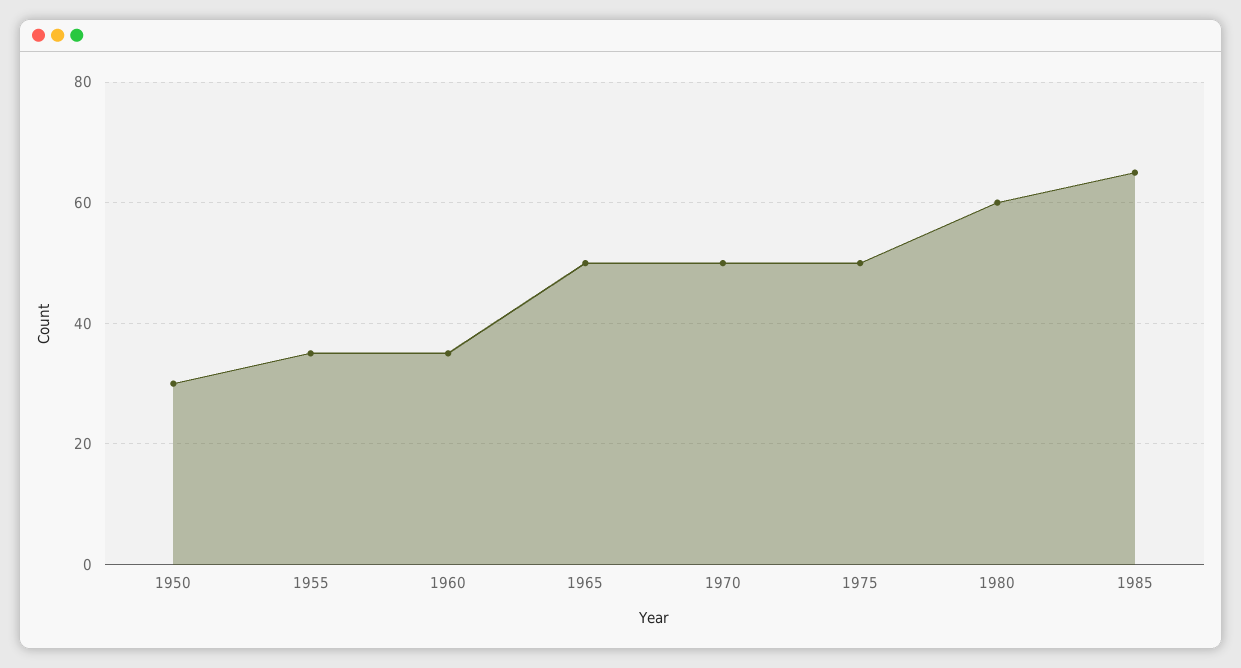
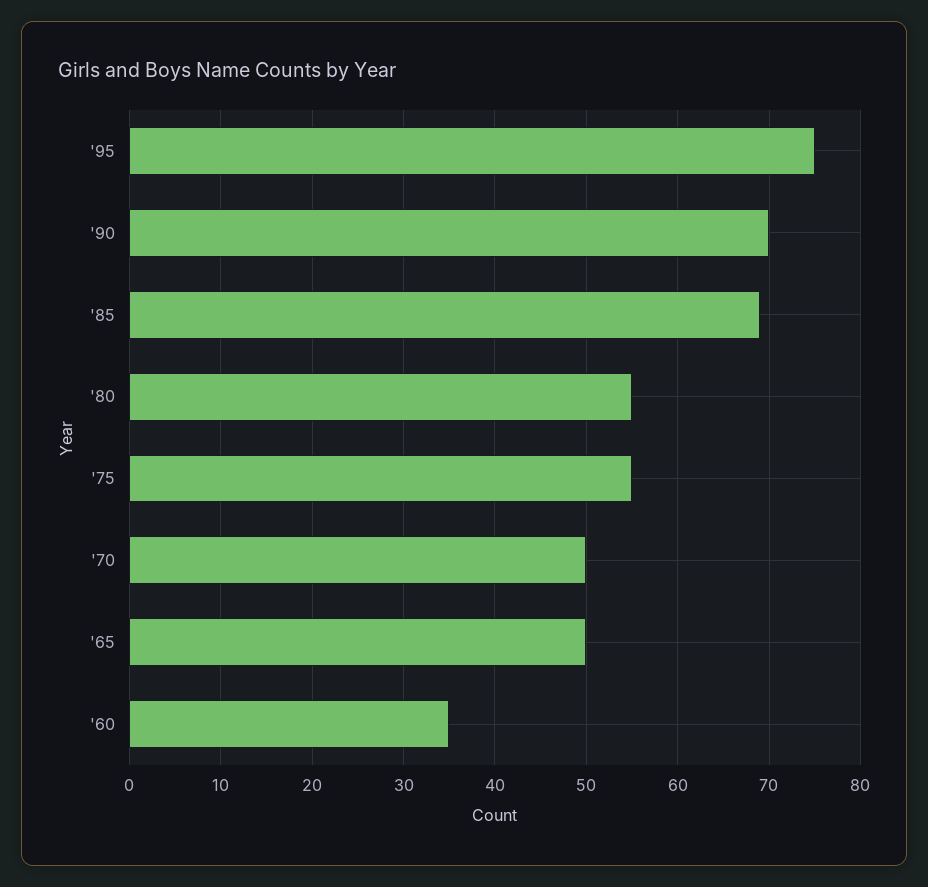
1950: 30 -> none
1955: 35 -> none
1975: 50 -> 55
1980: 60 -> 55
1985: 65 -> 69
'95: none -> 75
'90: none -> 70

